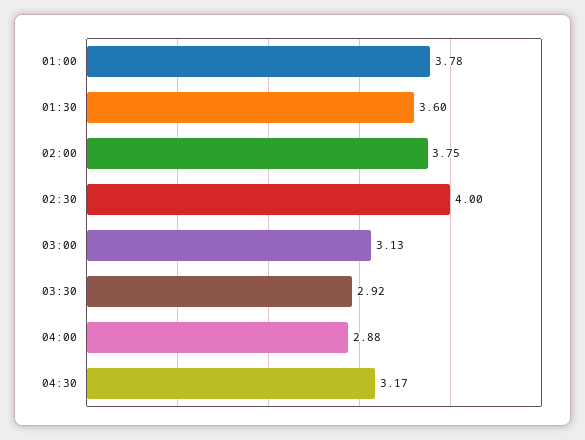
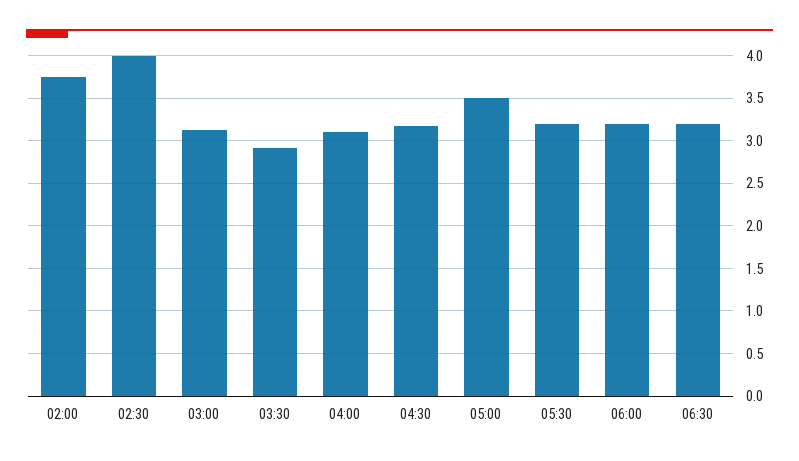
01:00: 3.78 -> none
01:30: 3.6 -> none
04:00: 2.88 -> 3.1
05:00: none -> 3.5
05:30: none -> 3.2
06:00: none -> 3.2
06:30: none -> 3.2

